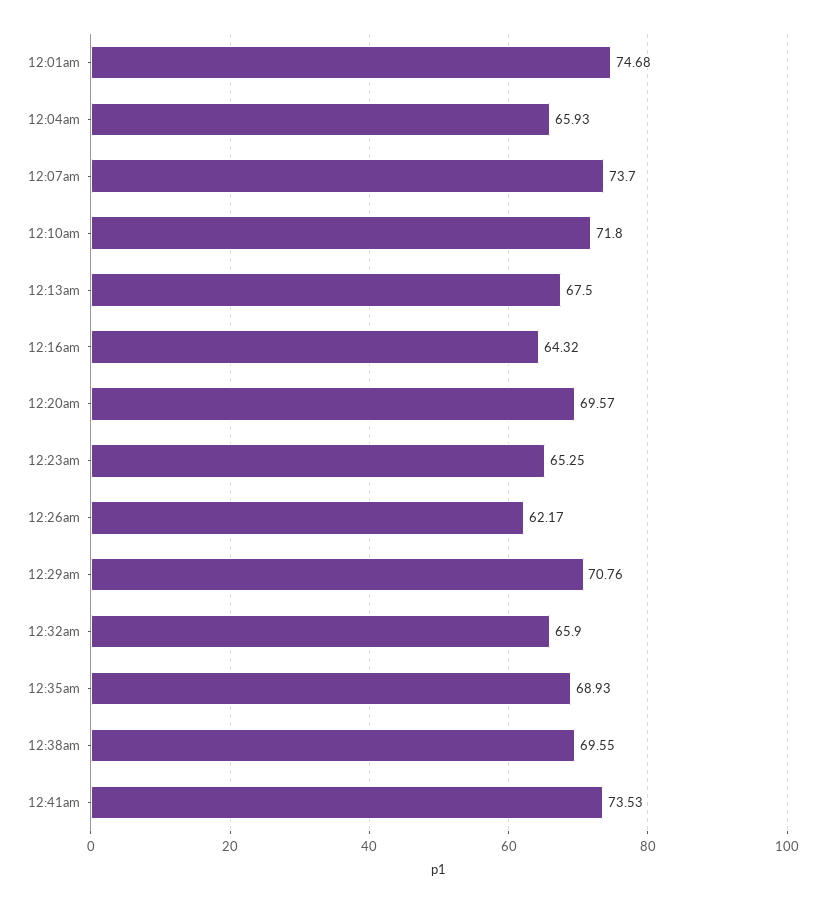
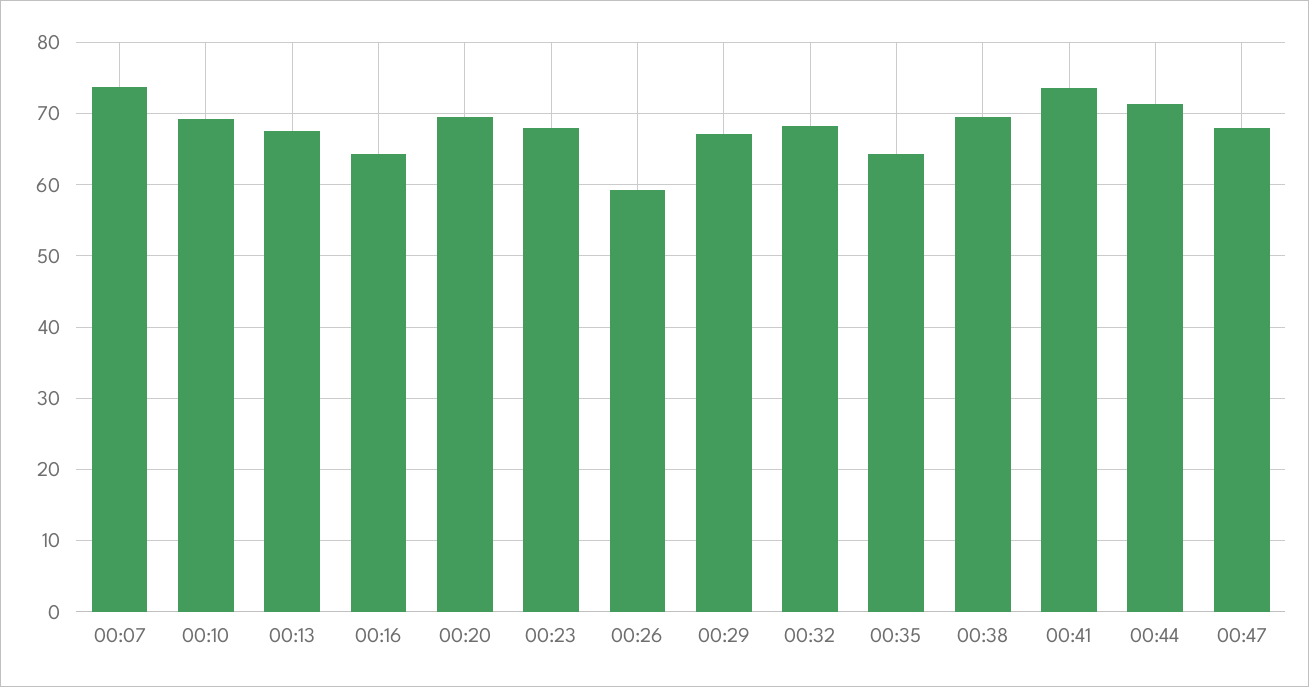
12:01am: 74.68 -> none
12:04am: 65.93 -> none
12:10am: 71.8 -> 69
12:23am: 65.25 -> 68
12:26am: 62.17 -> 59
12:29am: 70.76 -> 67
12:32am: 65.9 -> 68
12:35am: 68.93 -> 64
00:44: none -> 71
00:47: none -> 68

